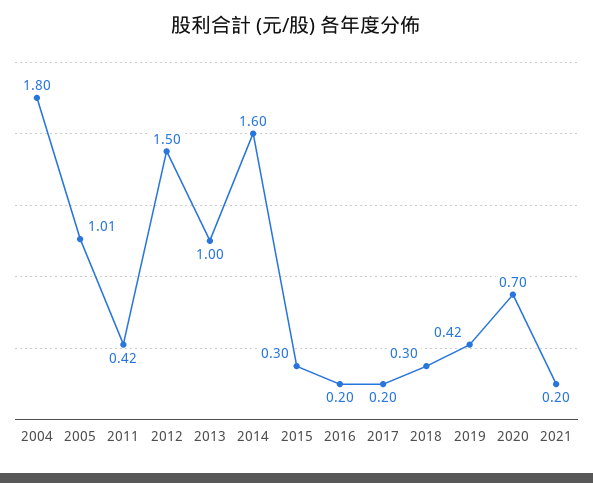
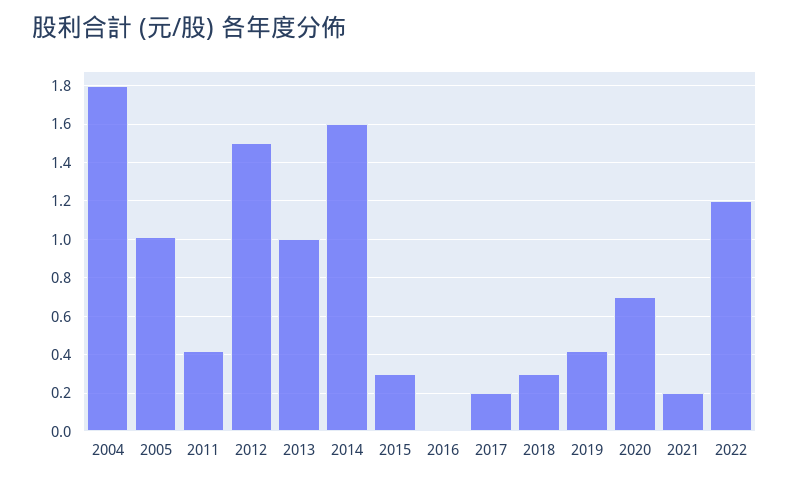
2016: 0.2 -> 0
2022: none -> 1.2

